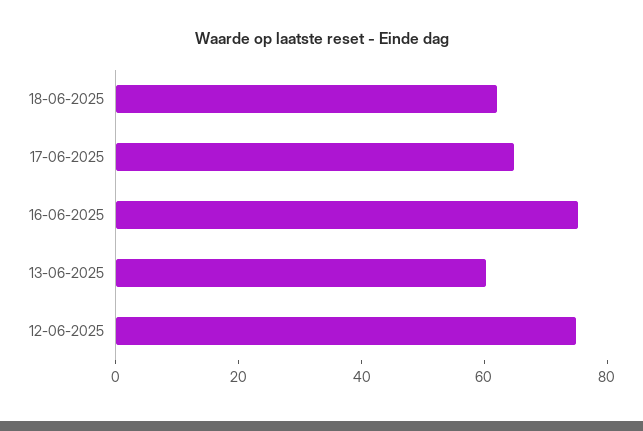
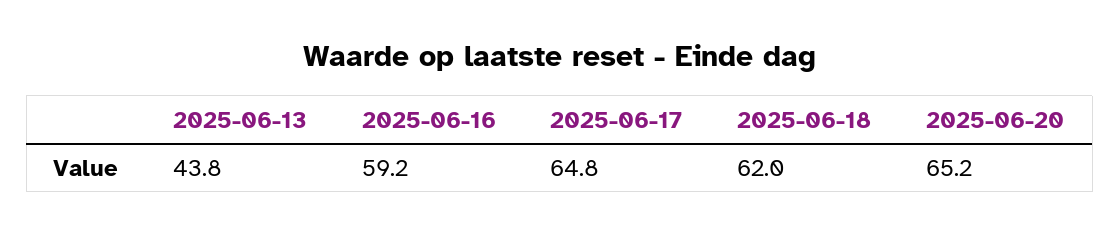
16-06-2025: 75 -> 59.2
13-06-2025: 60 -> 43.8
12-06-2025: 75 -> none
2025-06-20: none -> 65.2

